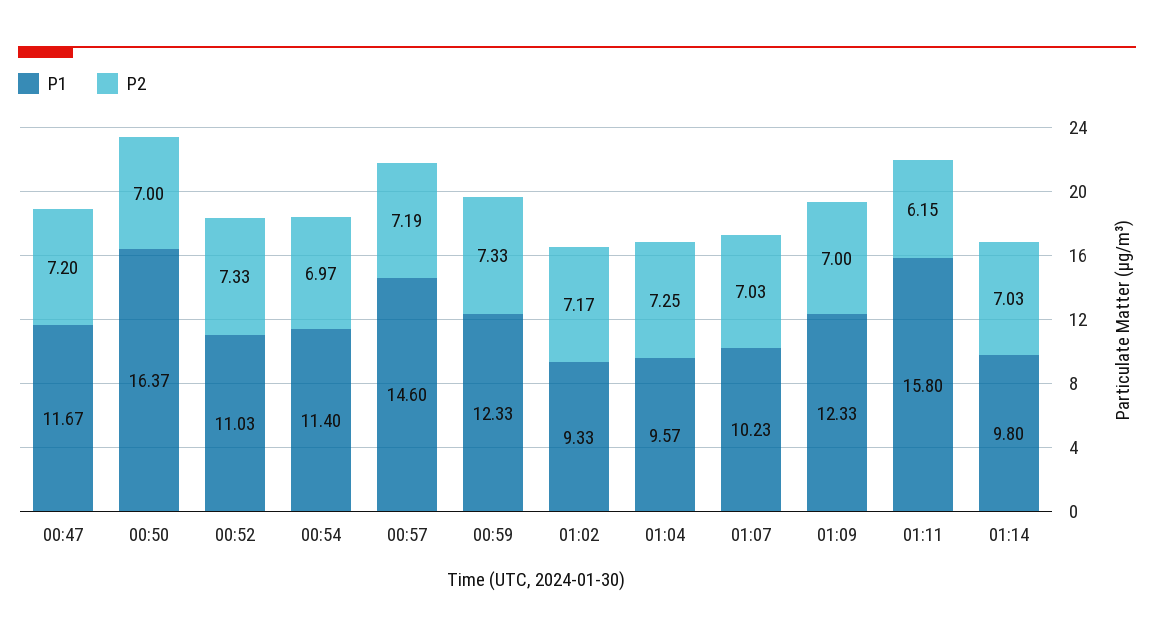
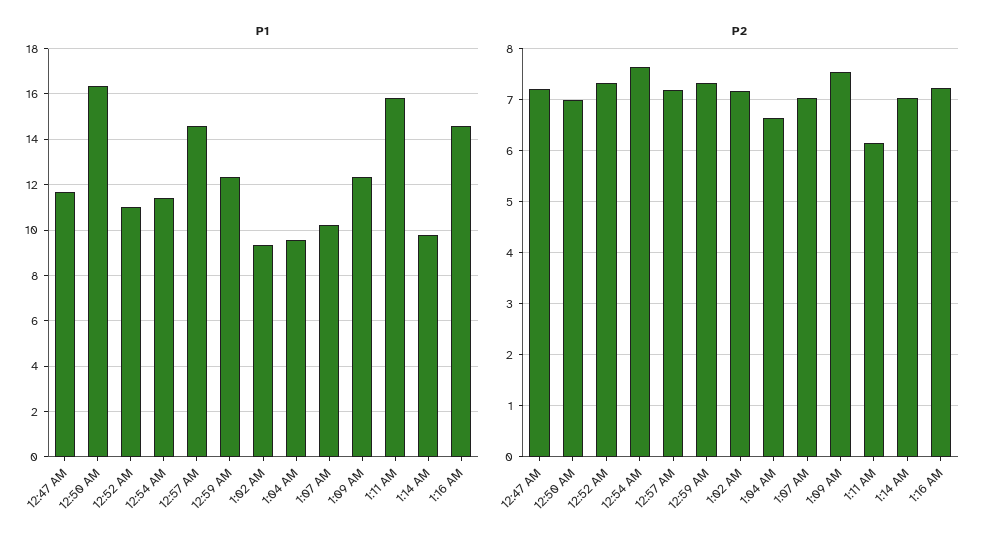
P2, 00:54: 6.97 -> 7.6
P2, 01:04: 7.25 -> 6.6
P2, 01:09: 7 -> 7.6
P1, 1:16 AM: none -> 14.5
P2, 1:16 AM: none -> 7.2

